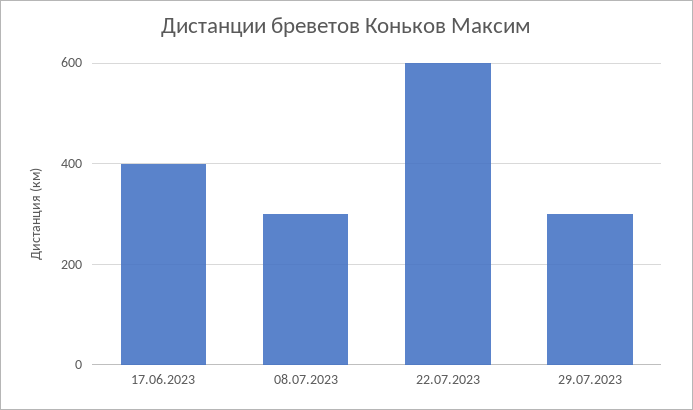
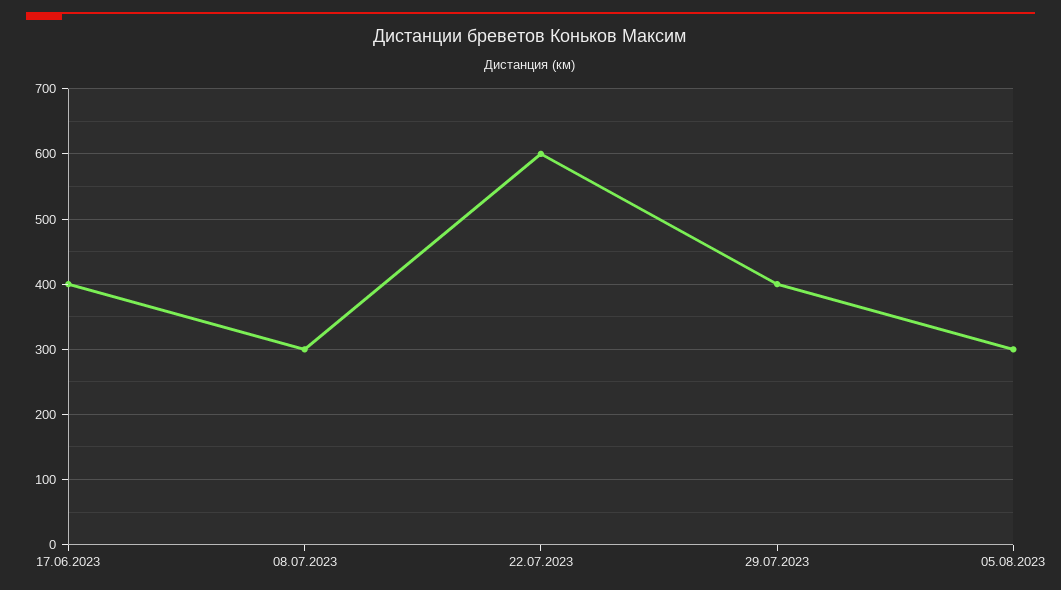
29.07.2023: 300 -> 400
05.08.2023: none -> 300

